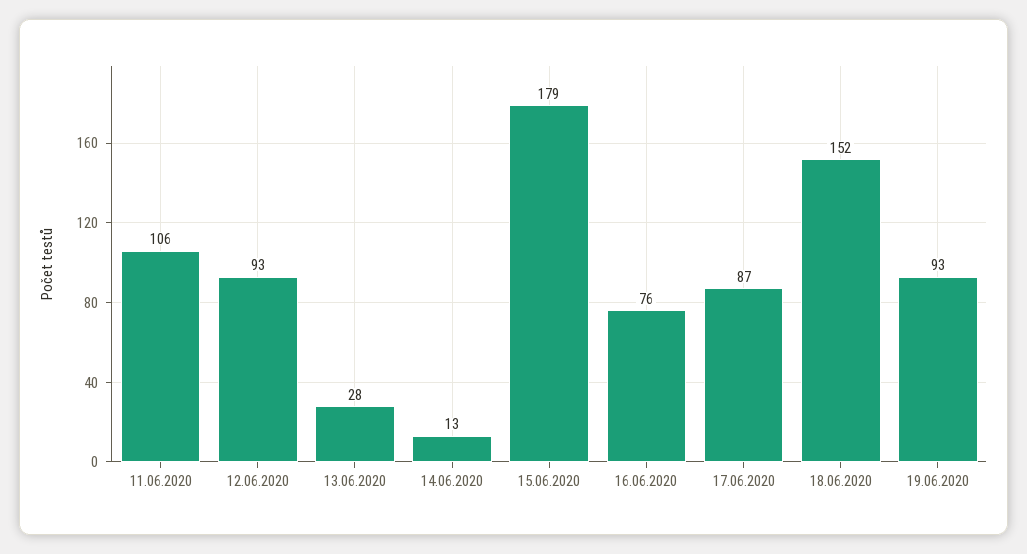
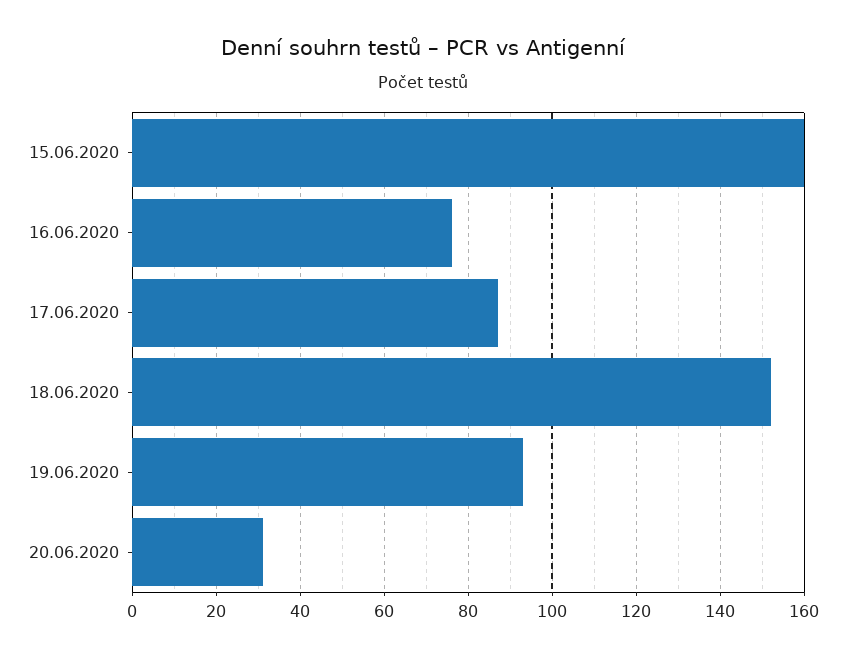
11.06.2020: 106 -> none
12.06.2020: 93 -> none
13.06.2020: 28 -> none
14.06.2020: 13 -> none
15.06.2020: 179 -> 160
20.06.2020: none -> 30

